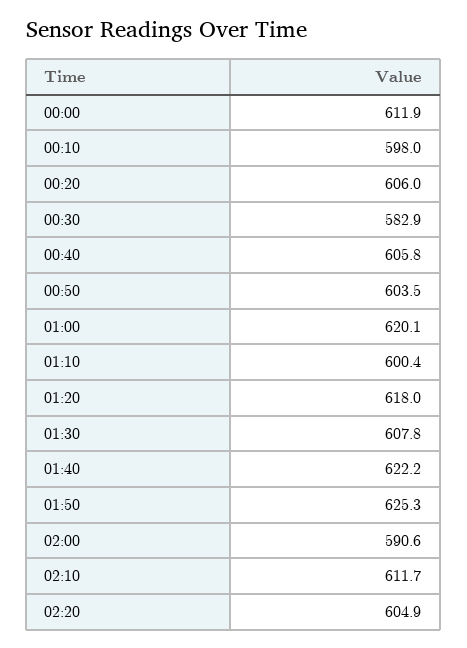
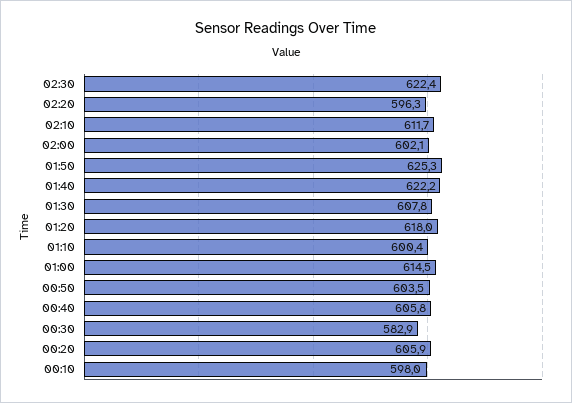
00:00: 611.9 -> none
00:20: 606 -> 605.9
01:00: 620.1 -> 614.5
02:00: 590.6 -> 602.1
02:20: 604.9 -> 596.3
02:30: none -> 622.4

